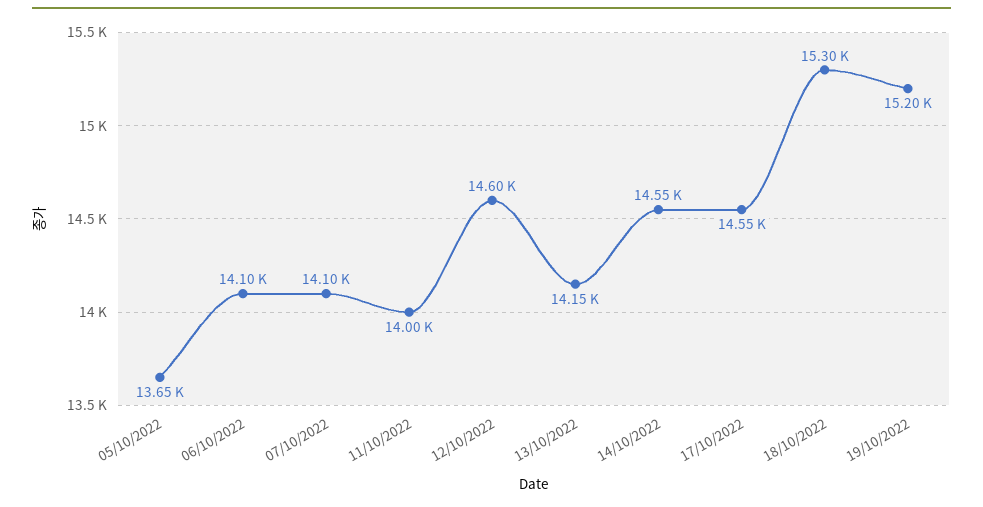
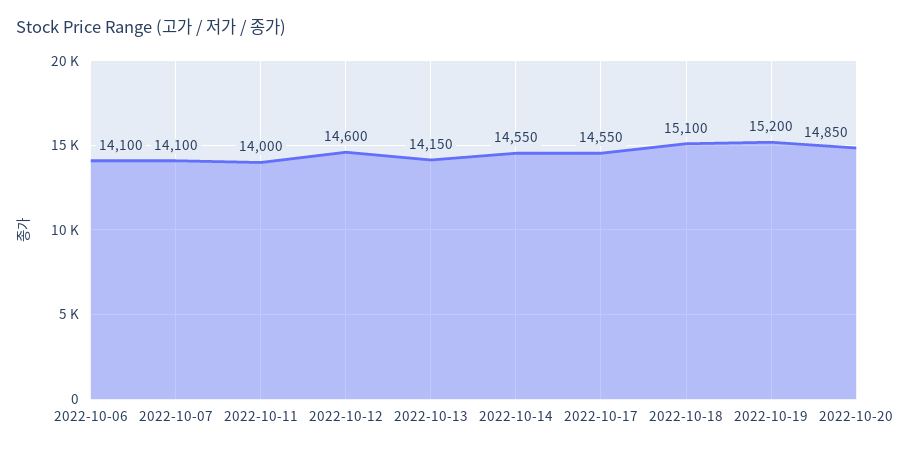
05/10/2022: 13650 -> none
18/10/2022: 15300 -> 15100
2022-10-20: none -> 14850

